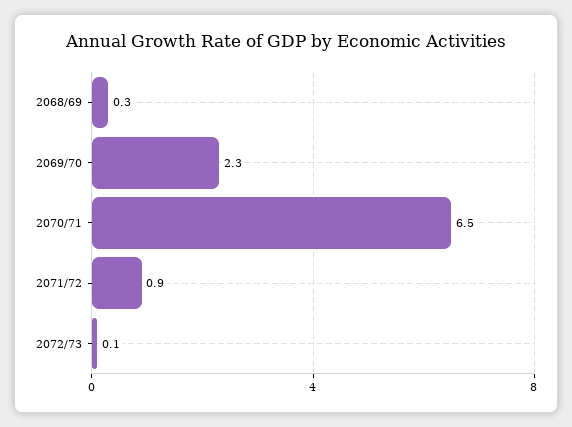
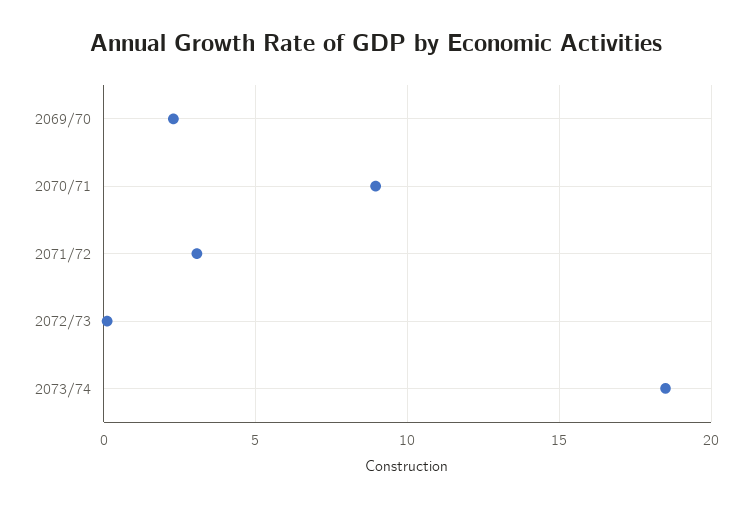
2068/69: 0.3 -> none
2070/71: 6.5 -> 9
2071/72: 0.9 -> 3
2073/74: none -> 18.5

